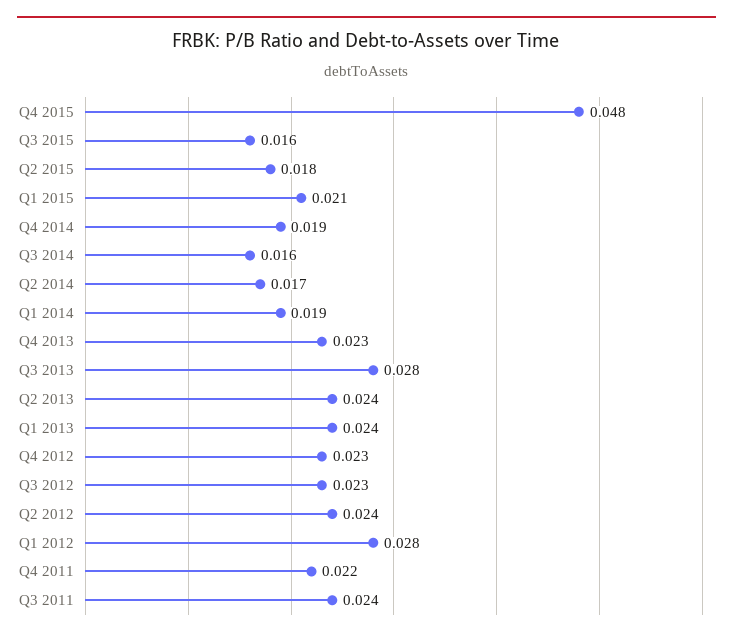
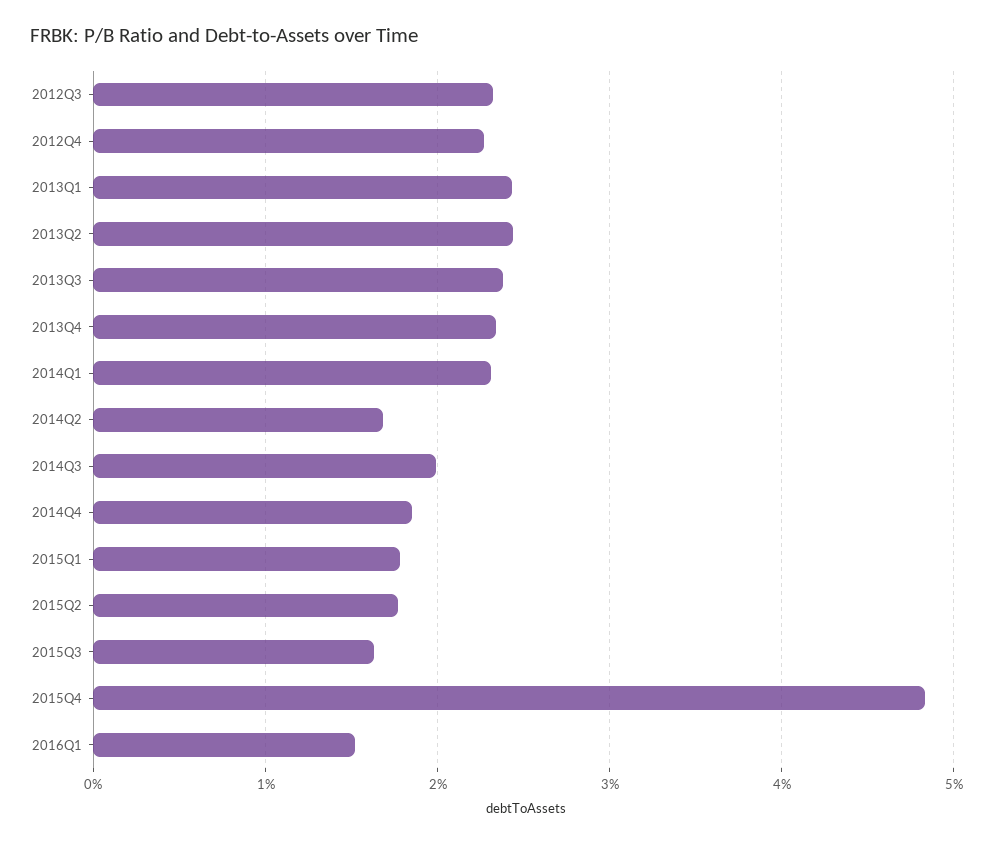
Q1 2015: 0.021 -> 0.018
Q3 2014: 0.016 -> 0.02
Q1 2014: 0.019 -> 0.023
Q3 2013: 0.028 -> 0.024
Q2 2012: 0.024 -> none
Q1 2012: 0.028 -> none
Q4 2011: 0.022 -> none
Q3 2011: 0.024 -> none
2016Q1: none -> 0.015

